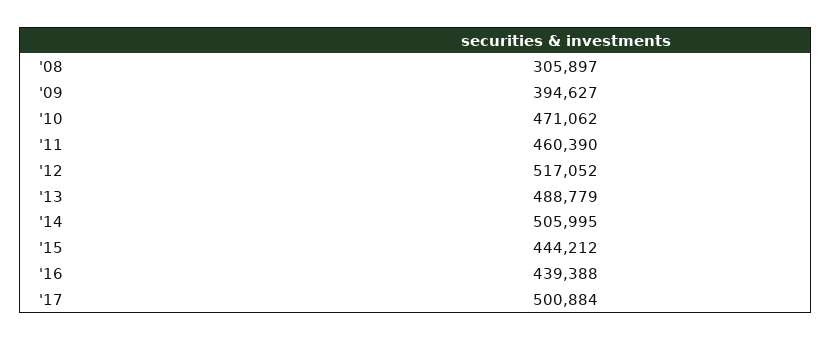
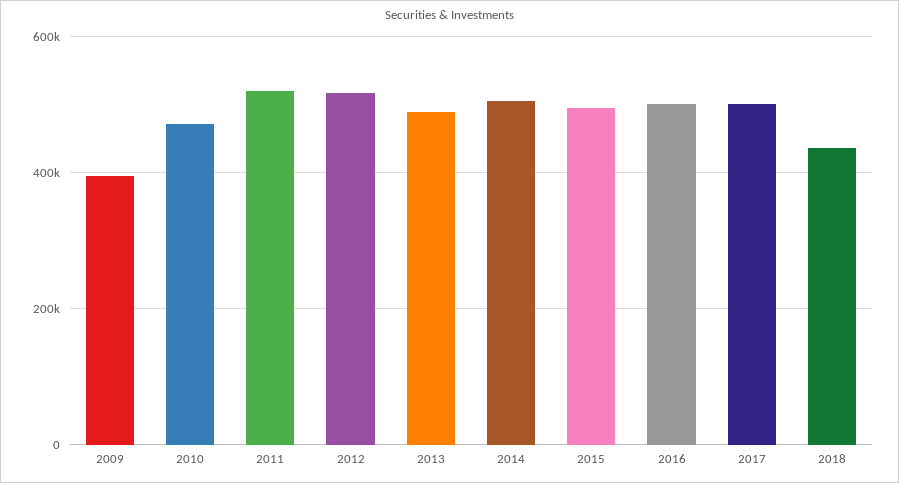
'08: 305897 -> none
'11: 460390 -> 520000
'15: 444212 -> 500000
'16: 439388 -> 500000
2018: none -> 440000

